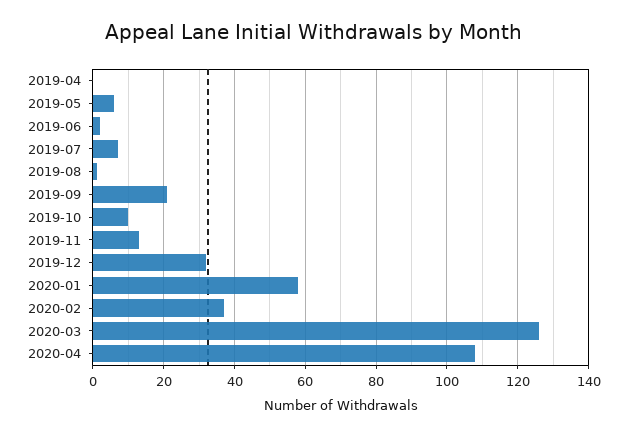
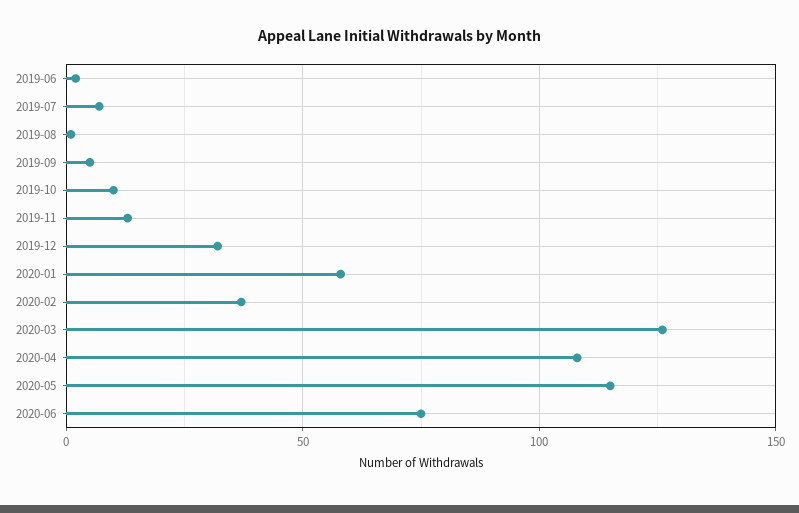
2019-04: 0 -> none
2019-05: 5 -> none
2019-09: 20 -> 5
2020-05: none -> 115
2020-06: none -> 75

